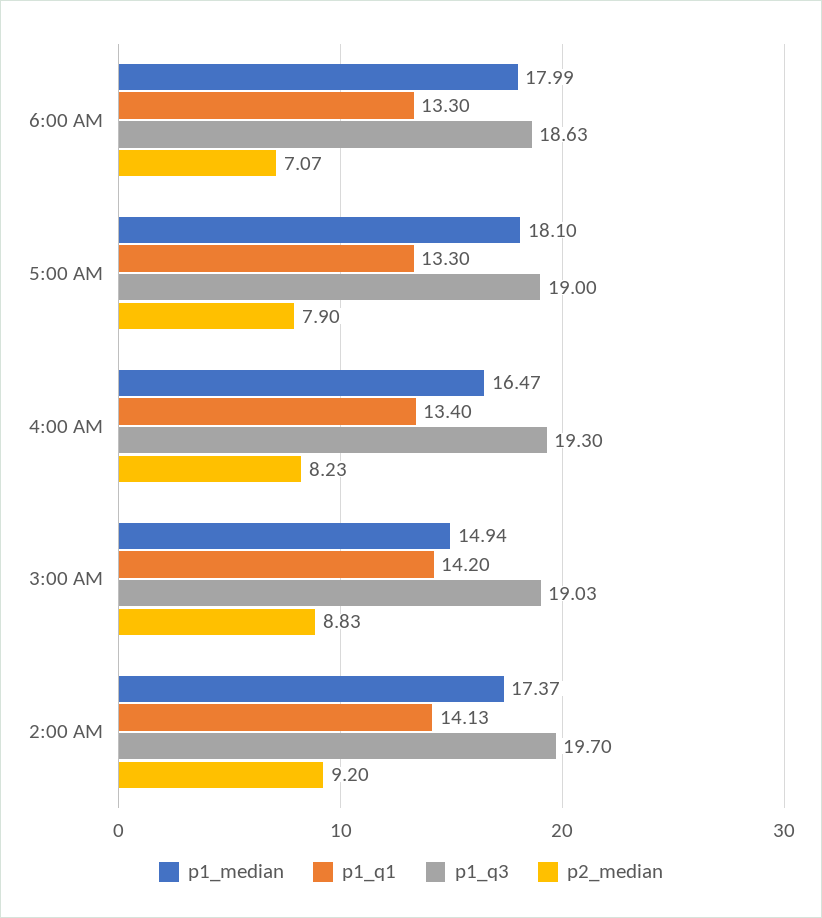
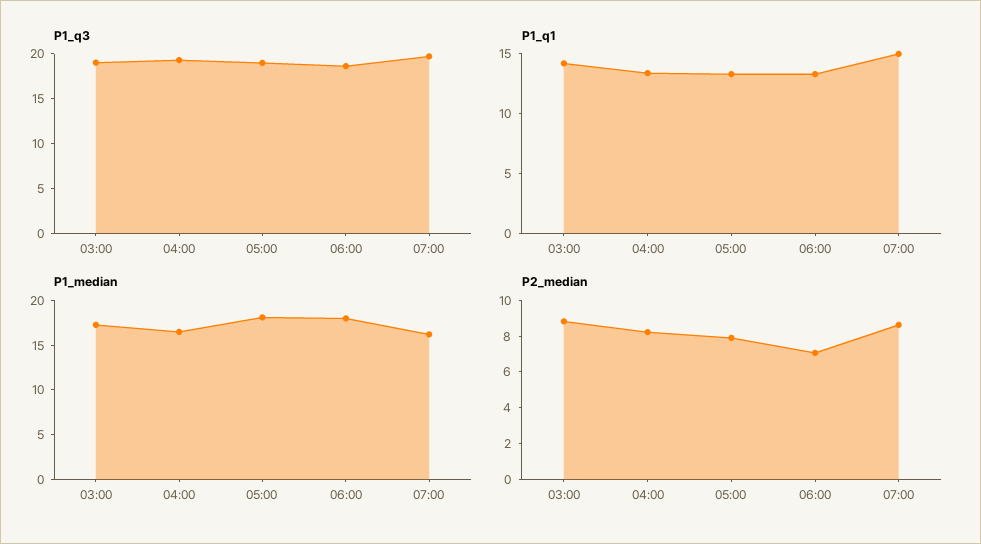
p1_median, 3:00 AM: 14.94 -> 17
p1_median, 2:00 AM: 17.37 -> none
p1_q1, 2:00 AM: 14.13 -> none
p1_q3, 2:00 AM: 19.7 -> none
p2_median, 2:00 AM: 9.2 -> none
p1_q3, 07:00: none -> 20
p1_q1, 07:00: none -> 15
p1_median, 07:00: none -> 16
p2_median, 07:00: none -> 8.5

